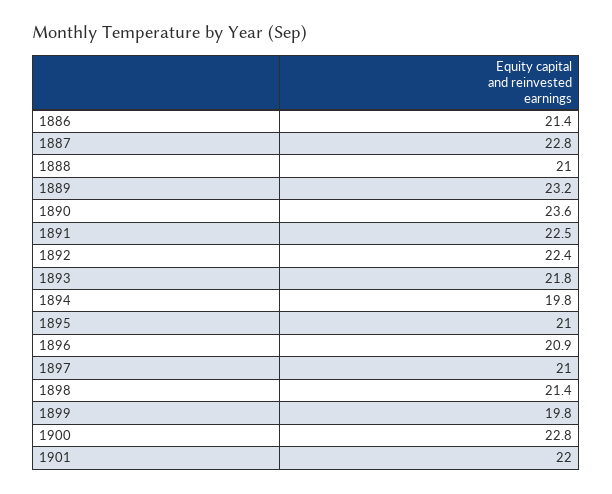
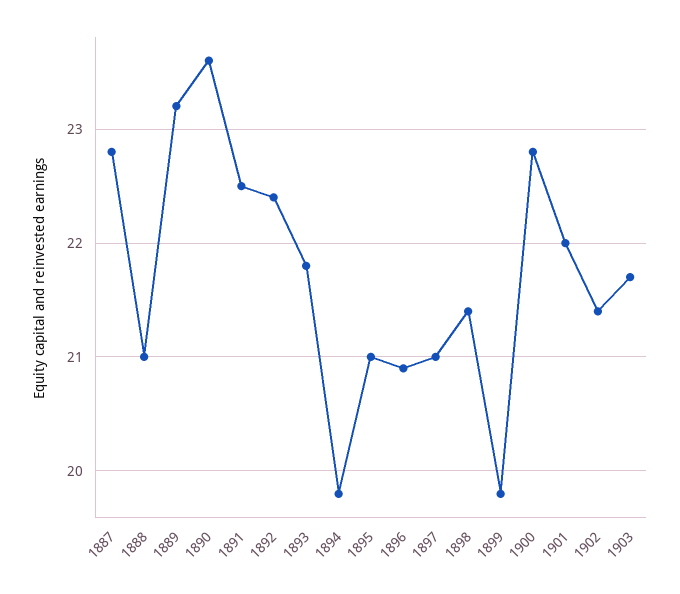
1886: 21.4 -> none
1902: none -> 21.4
1903: none -> 21.7

